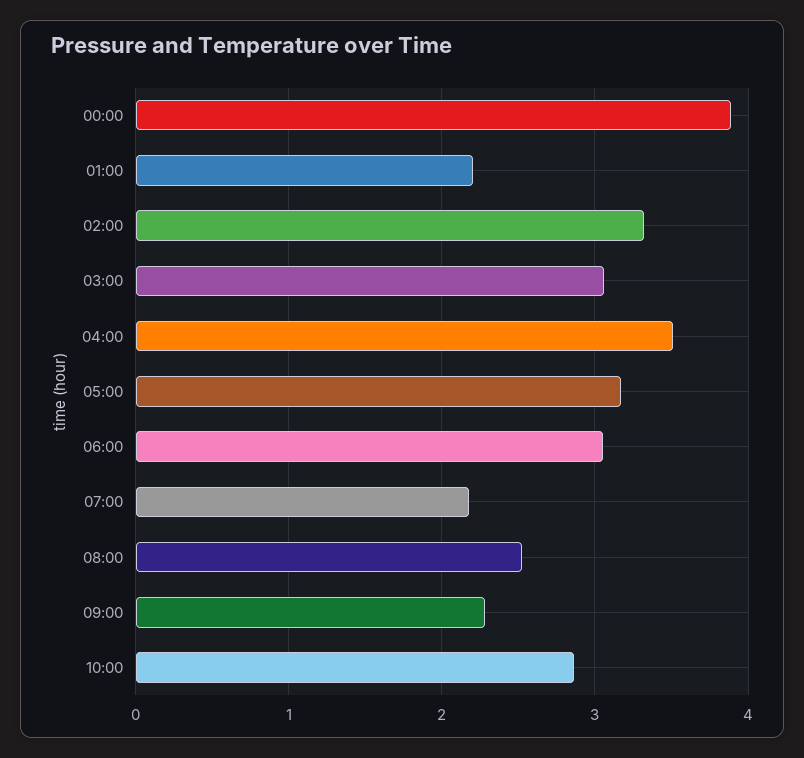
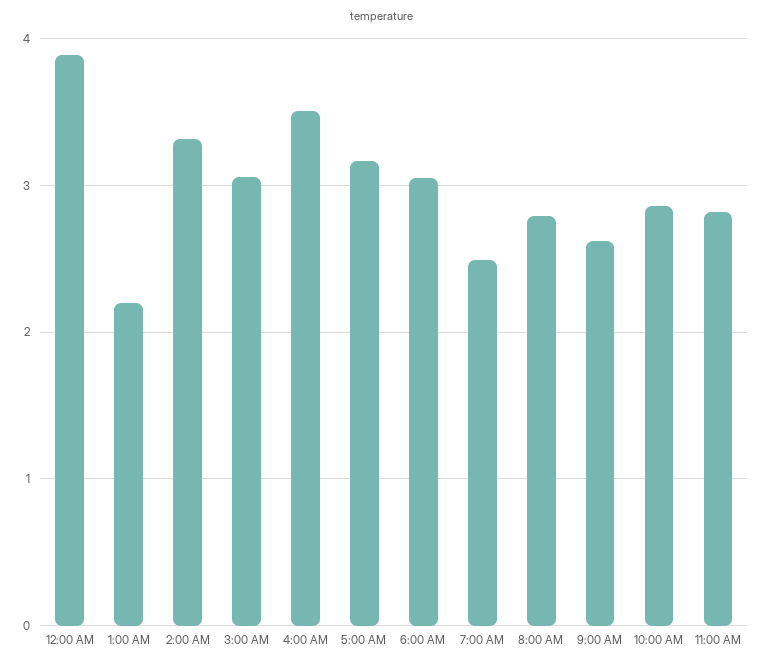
07:00: 2.2 -> 2.5
08:00: 2.5 -> 2.8
09:00: 2.3 -> 2.6
11:00 AM: none -> 2.8

